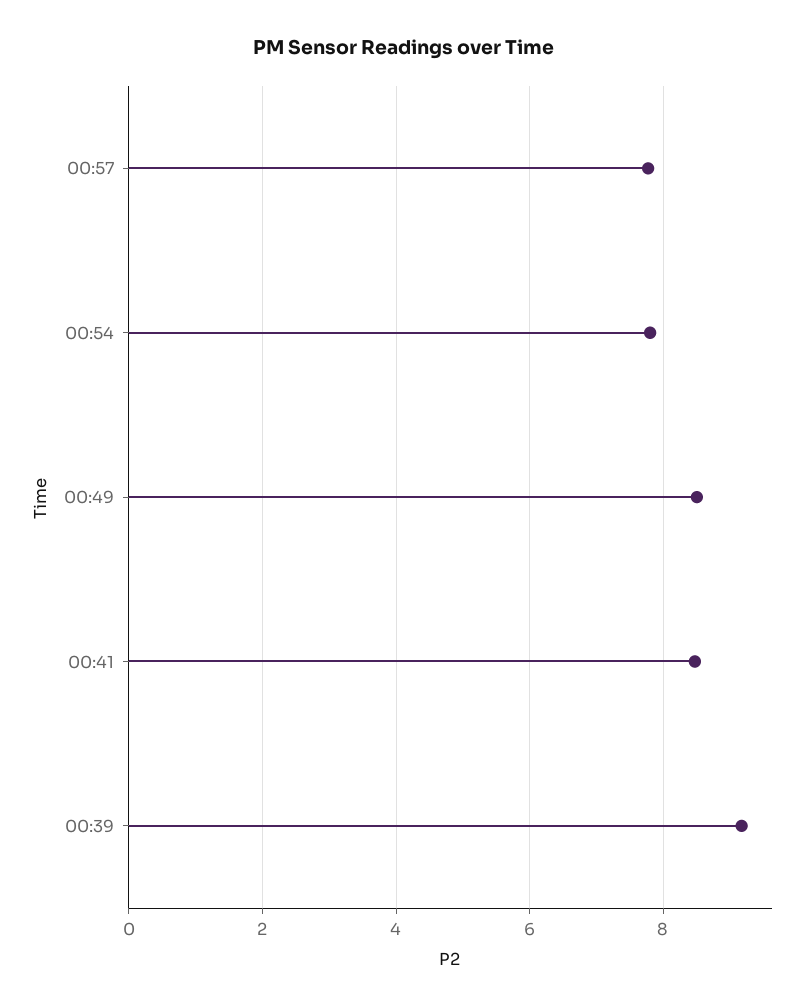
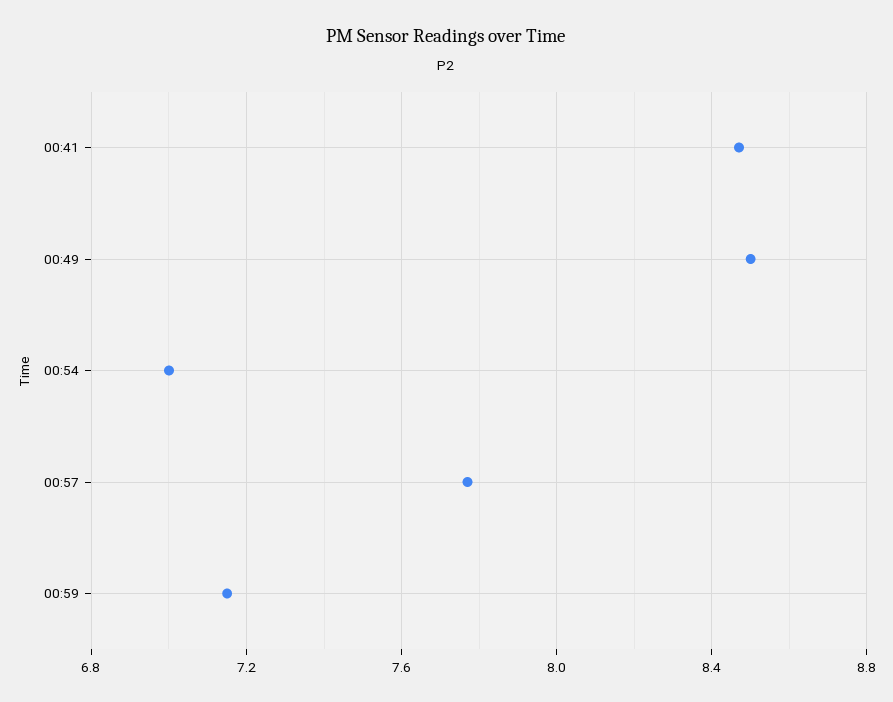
00:54: 7.8 -> 7
00:39: 9.2 -> none
00:59: none -> 7.15

